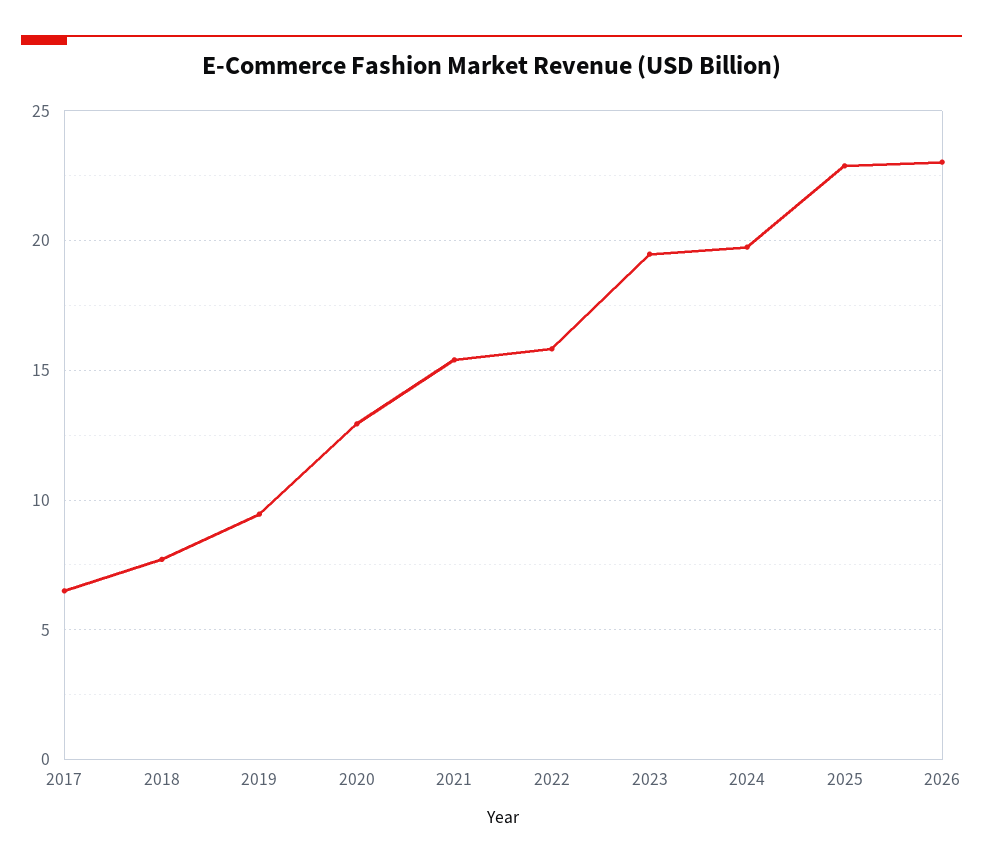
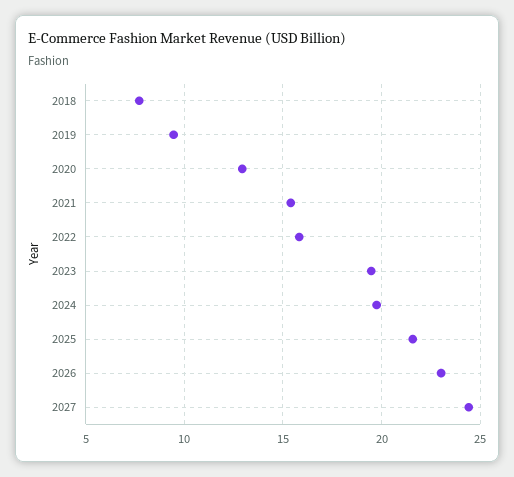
2017: 6.5 -> none
2025: 23 -> 21.5
2027: none -> 24.5

